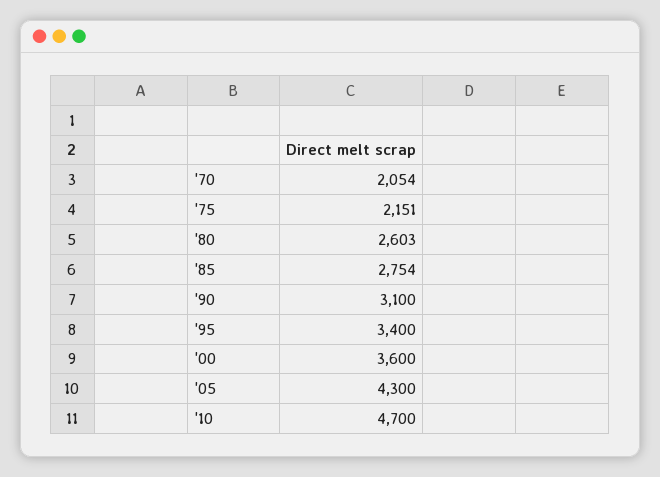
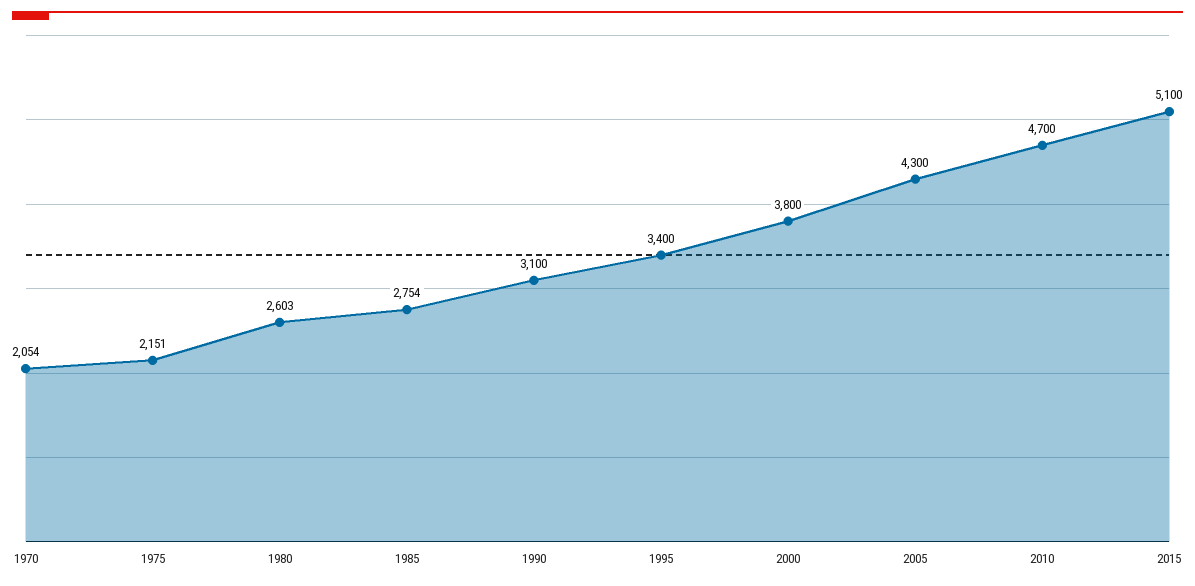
'00: 3600 -> 3800
2015: none -> 5100

